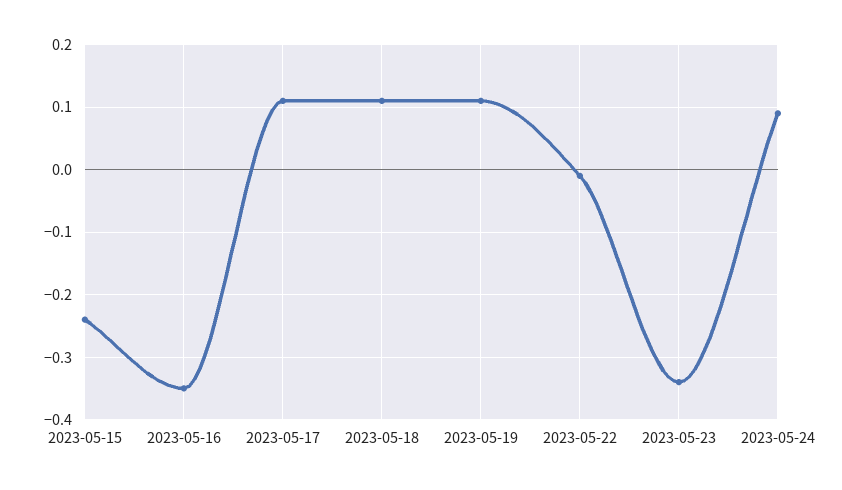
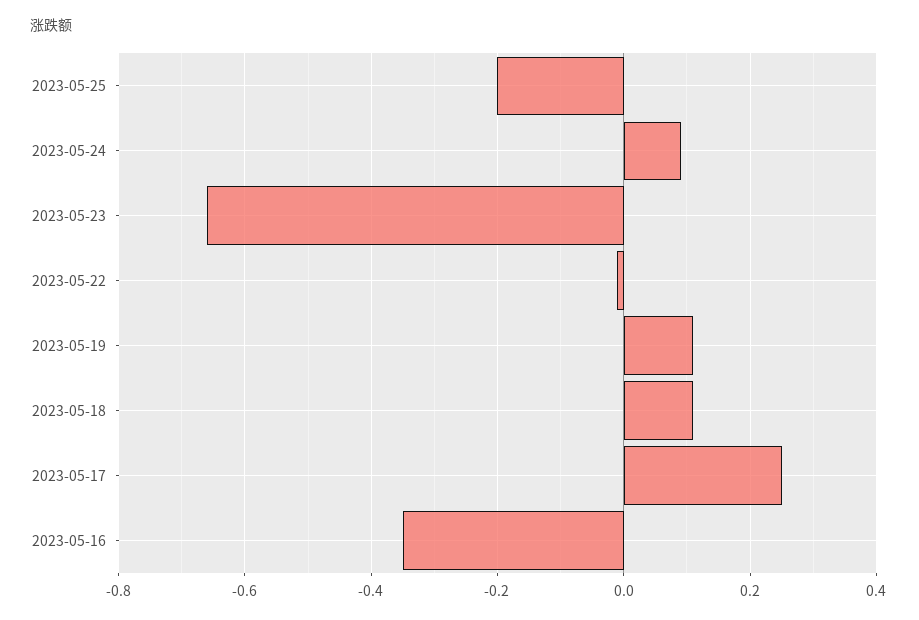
2023-05-15: -0.24 -> none
2023-05-17: 0.11 -> 0.25
2023-05-23: -0.34 -> -0.65
2023-05-25: none -> -0.2

